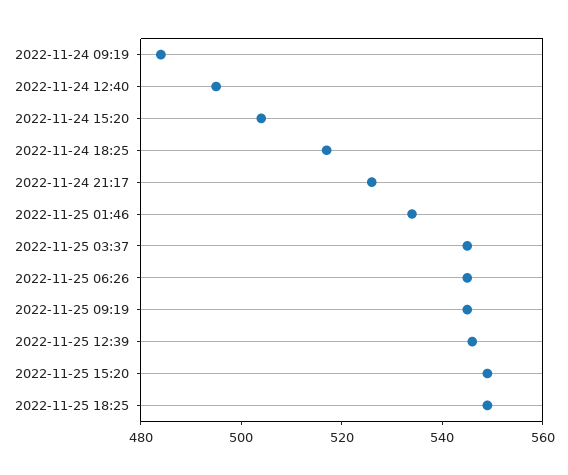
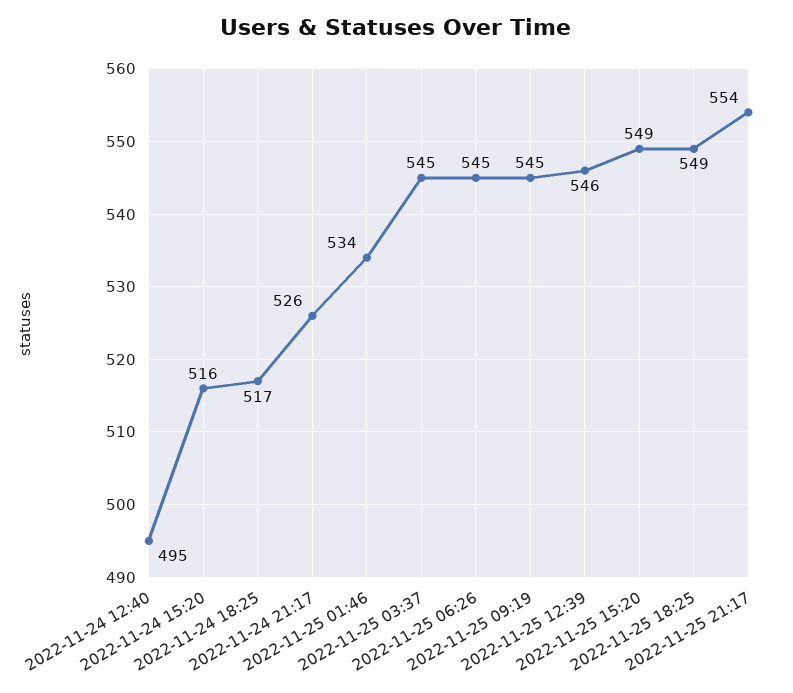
2022-11-24 09:19: 485 -> none
2022-11-24 15:20: 505 -> 516
2022-11-25 21:17: none -> 554

